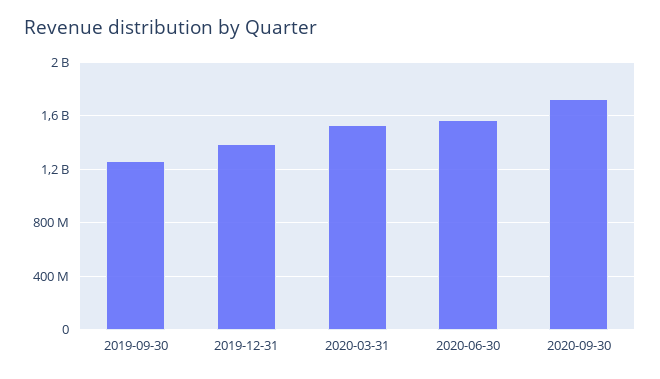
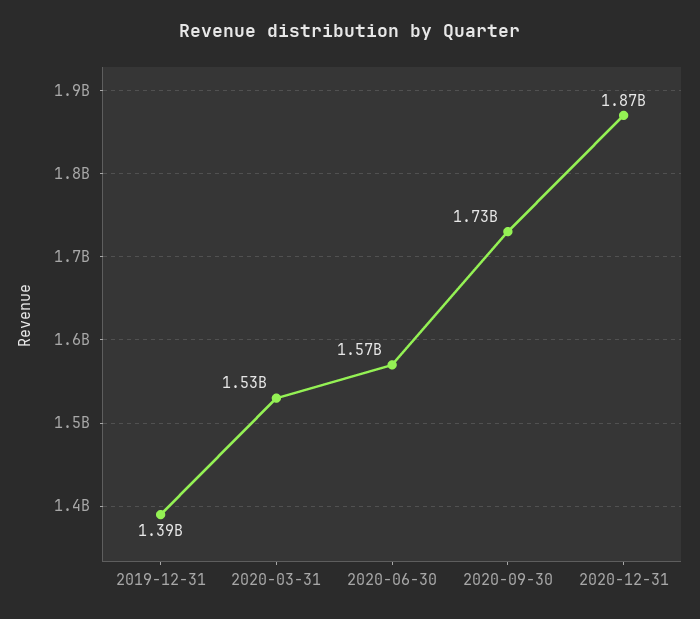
2019-09-30: 1250000000 -> none
2020-12-31: none -> 1870000000

